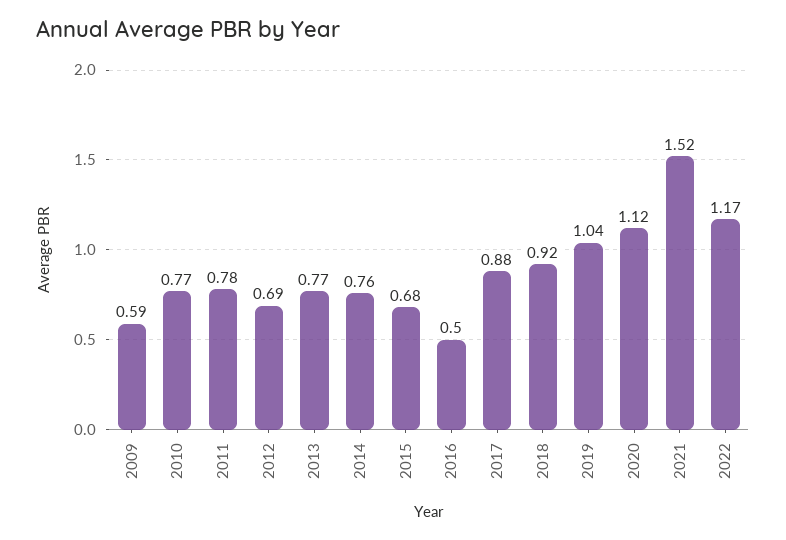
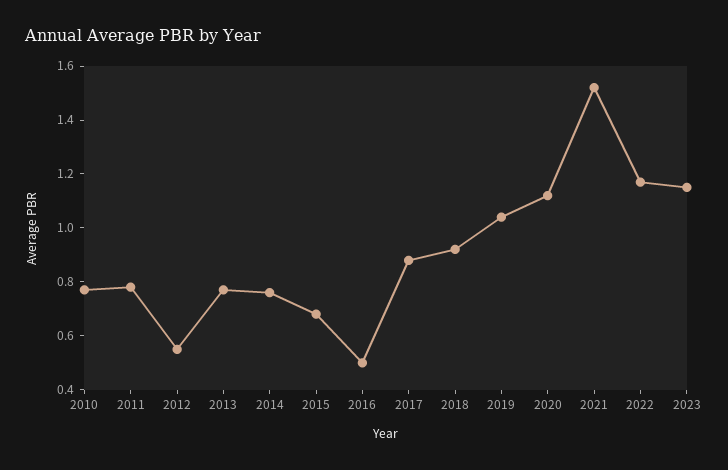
2009: 0.59 -> none
2012: 0.69 -> 0.55
2023: none -> 1.15

